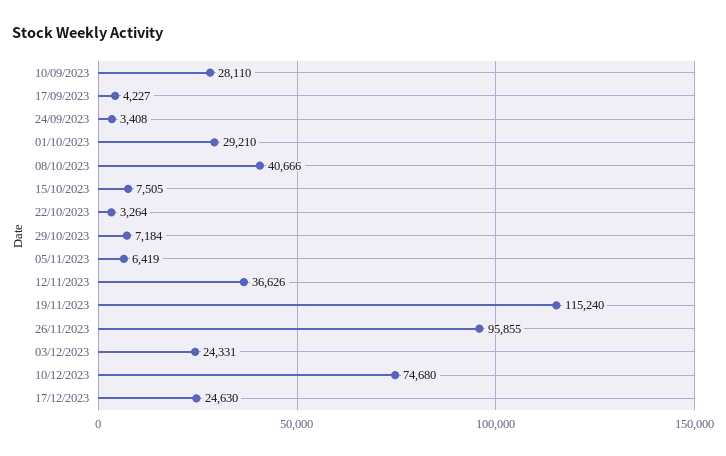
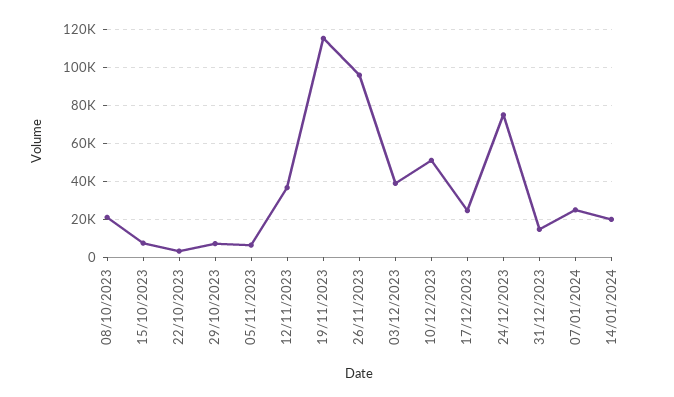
10/09/2023: 28110 -> none
17/09/2023: 4227 -> none
24/09/2023: 3408 -> none
01/10/2023: 29210 -> none
08/10/2023: 40666 -> 20000
03/12/2023: 24331 -> 40000
10/12/2023: 74680 -> 50000
24/12/2023: none -> 75000
31/12/2023: none -> 15000
07/01/2024: none -> 25000
14/01/2024: none -> 20000

